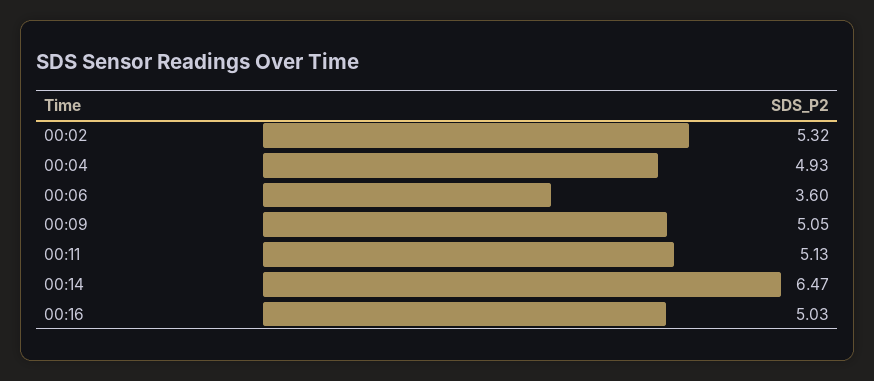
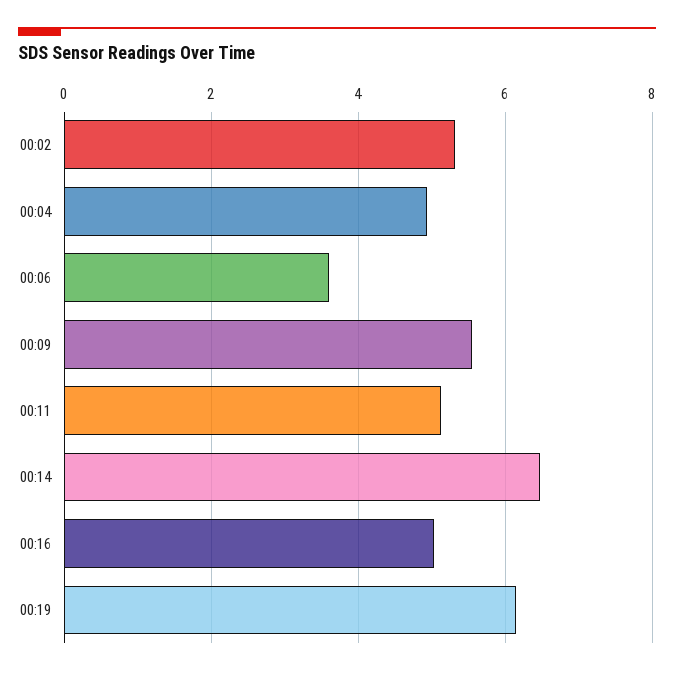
00:09: 5.05 -> 5.6
00:19: none -> 6.2

